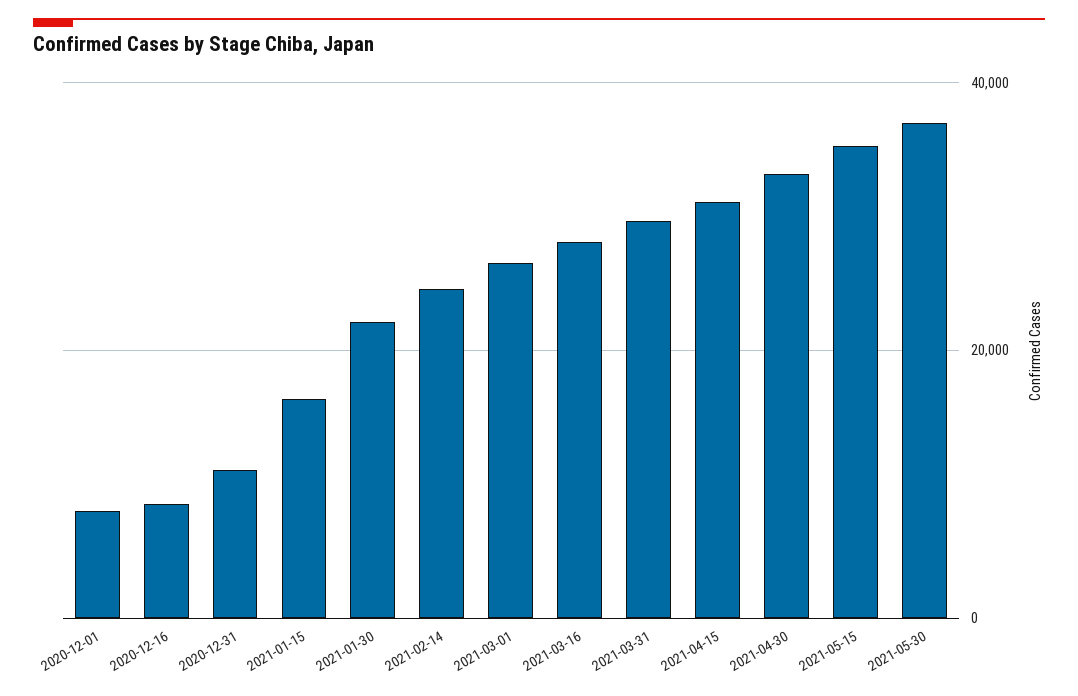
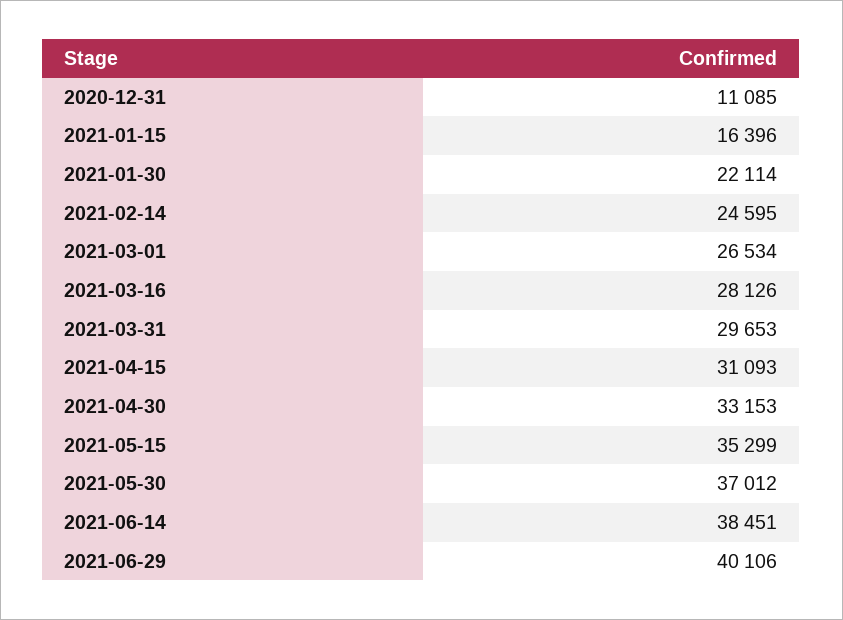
2020-12-01: 8000 -> none
2020-12-16: 8000 -> none
2021-06-14: none -> 38451
2021-06-29: none -> 40106

